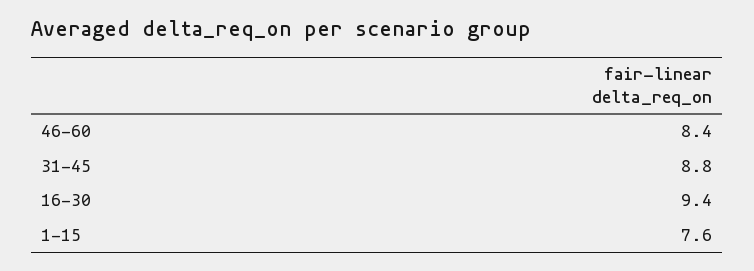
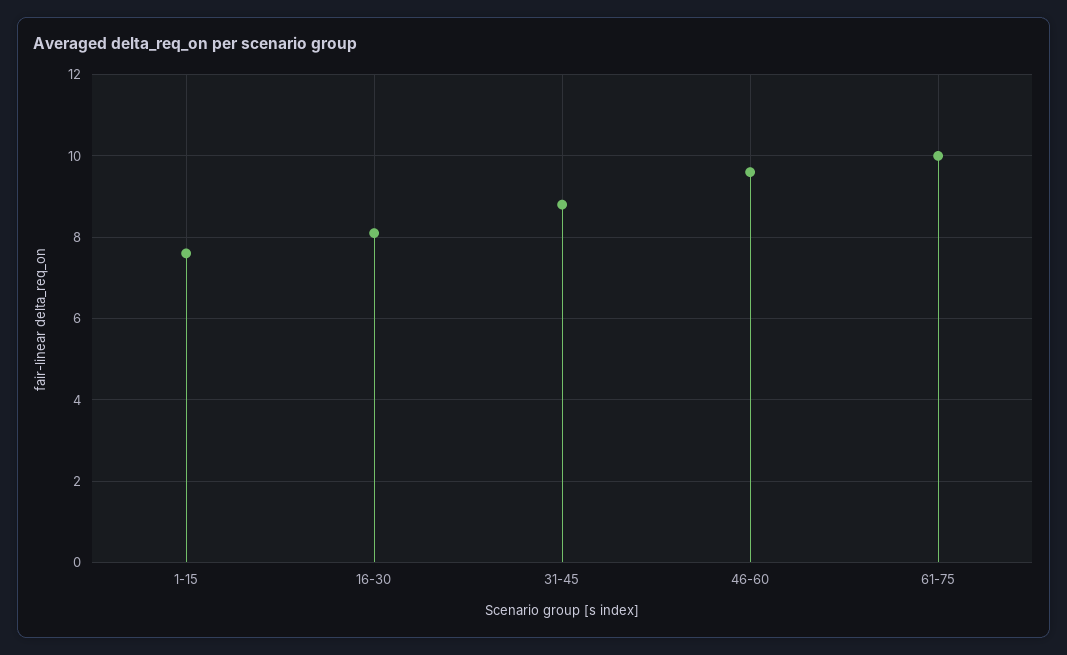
46-60: 8.4 -> 9.5
16-30: 9.4 -> 8
61-75: none -> 10

